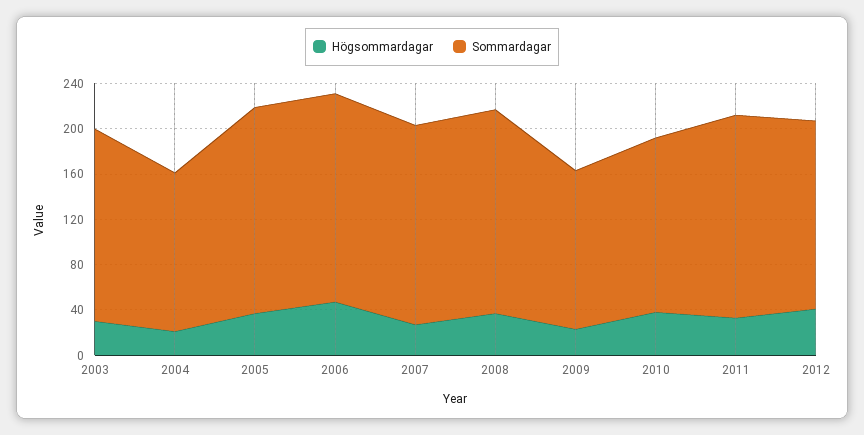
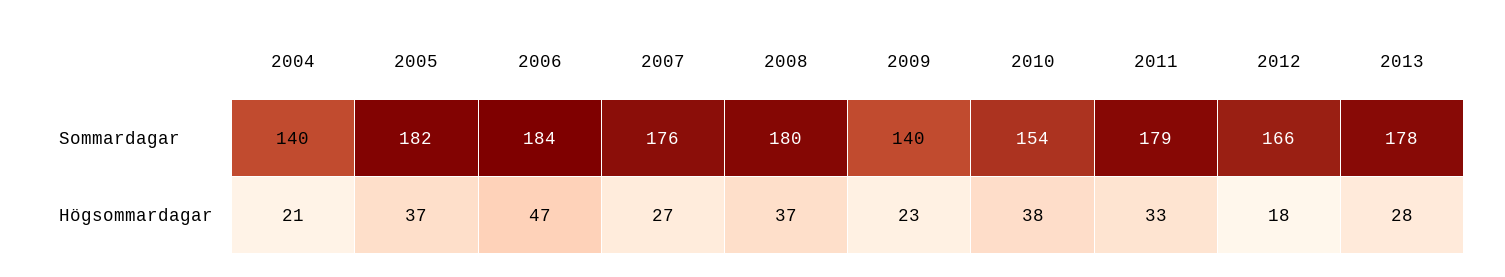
Högsommardagar, 2003: 30 -> none
Sommardagar, 2003: 170 -> none
Högsommardagar, 2012: 40 -> 18
Sommardagar, 2013: none -> 178
Högsommardagar, 2013: none -> 28

